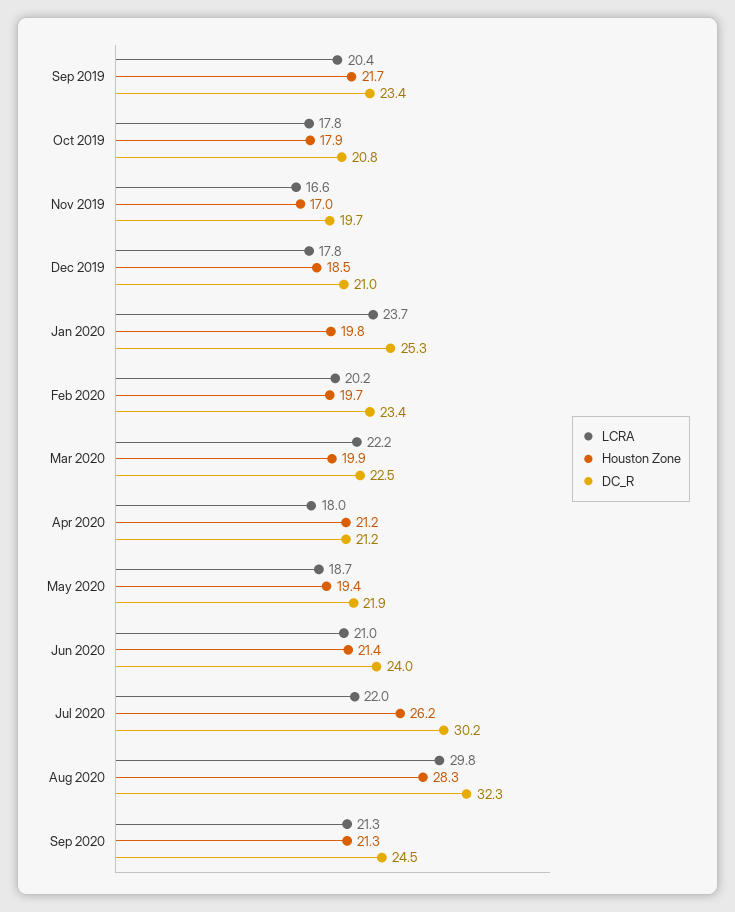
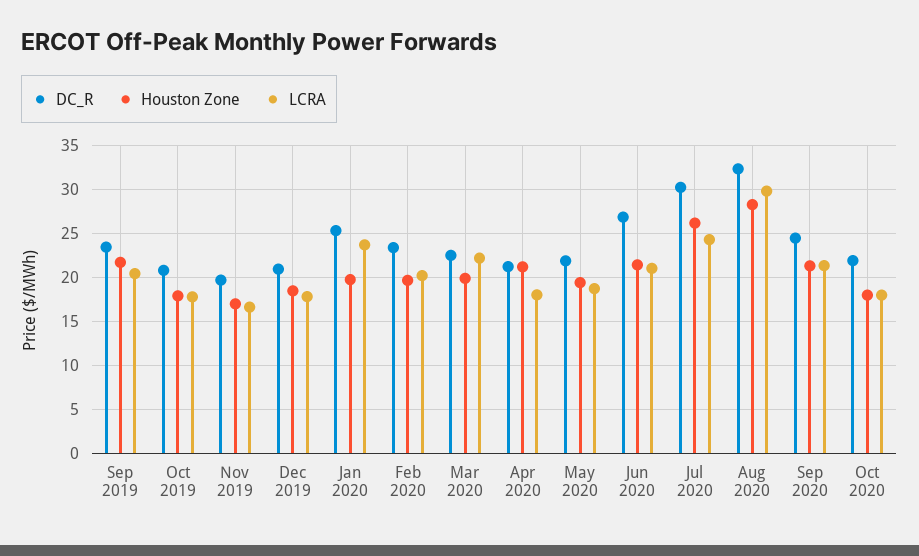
DC_R, Jun 2020: 24 -> 27
LCRA, Jul 2020: 22 -> 24
DC_R, Oct 2020: none -> 22
Houston Zone, Oct 2020: none -> 18
LCRA, Oct 2020: none -> 18

